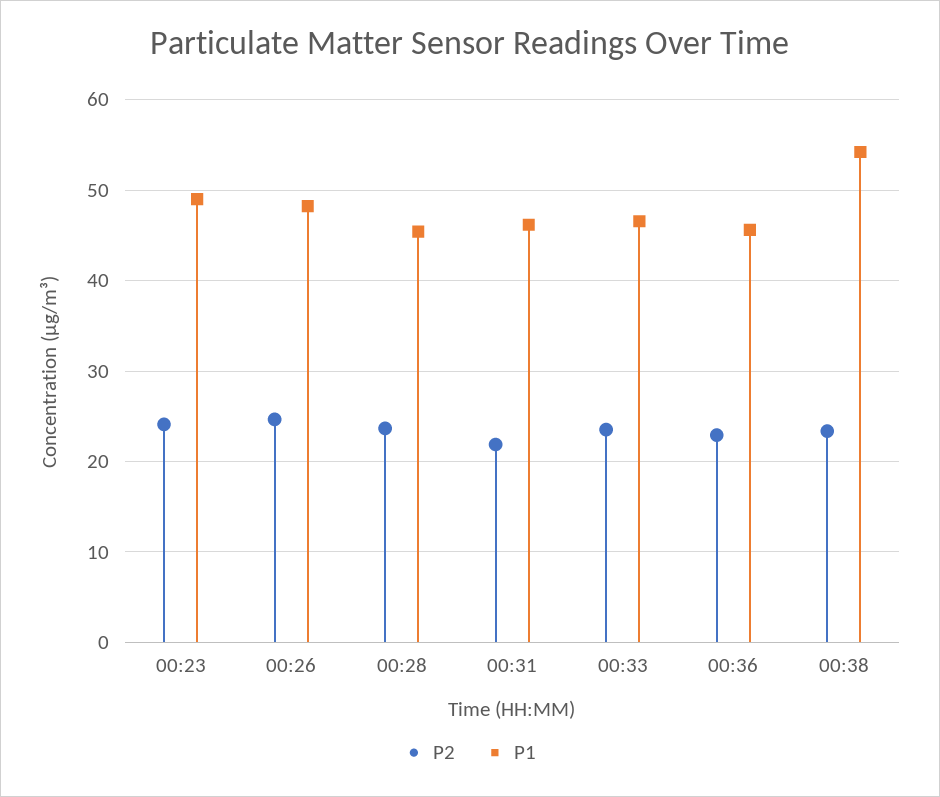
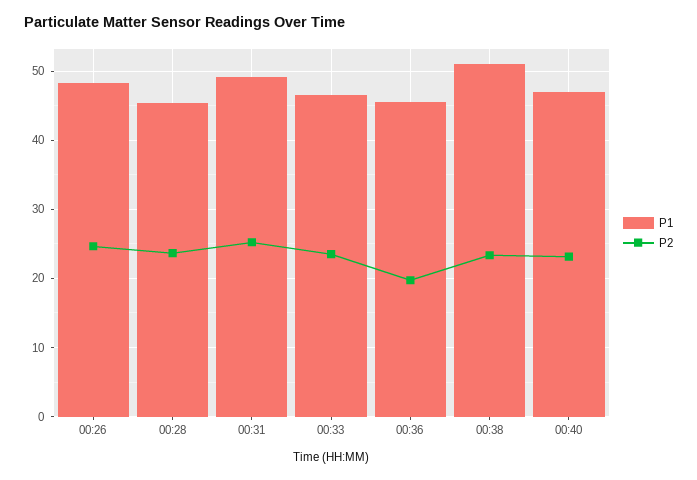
P2, 00:23: 24 -> none
P1, 00:23: 49 -> none
P2, 00:31: 22 -> 25
P1, 00:31: 46 -> 49
P2, 00:36: 23 -> 20
P1, 00:38: 54 -> 51
P1, 00:40: none -> 47
P2, 00:40: none -> 23

